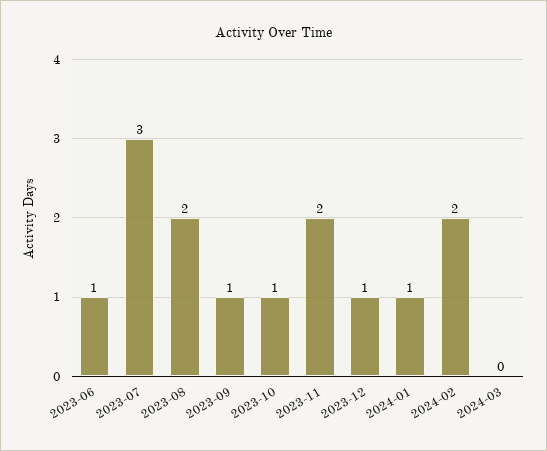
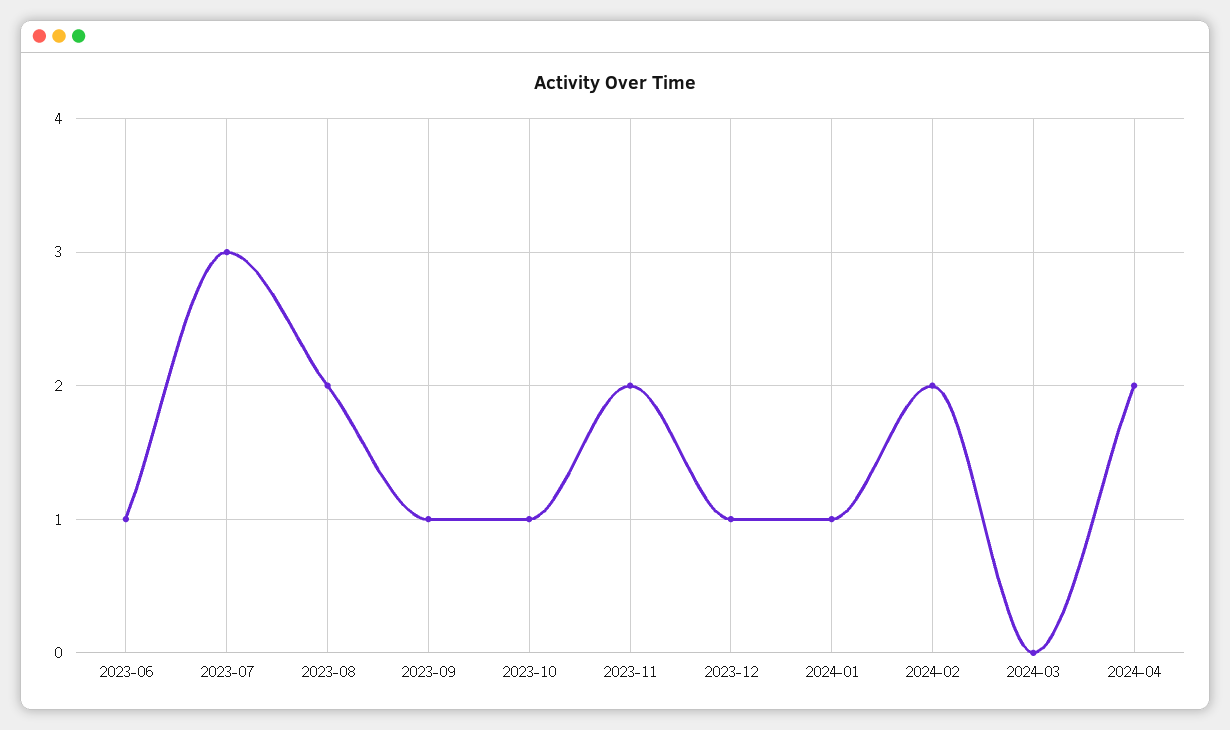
2024-04: none -> 2

